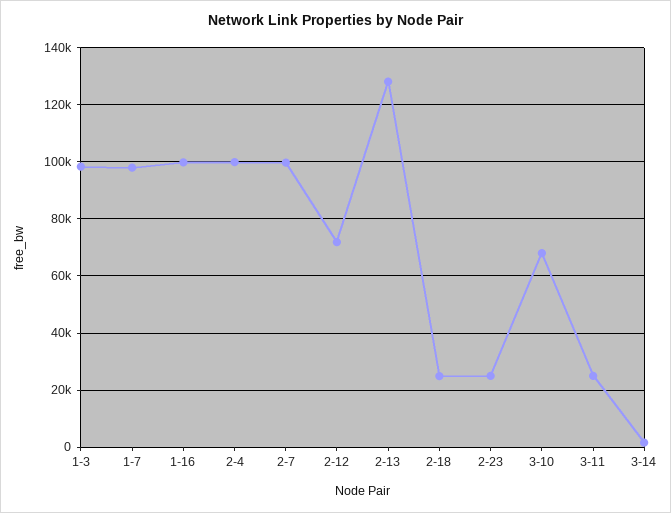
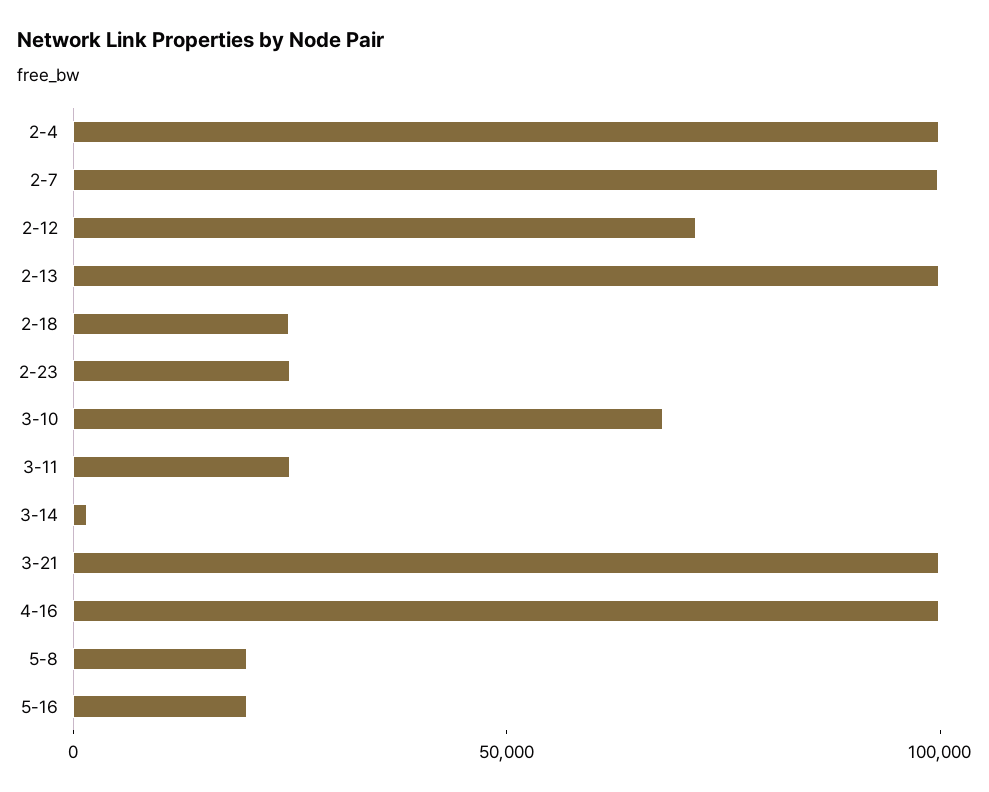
1-3: 97500 -> none
1-7: 97500 -> none
1-16: 100000 -> none
2-13: 127500 -> 100000
3-21: none -> 100000
4-16: none -> 100000
5-8: none -> 20000
5-16: none -> 20000

